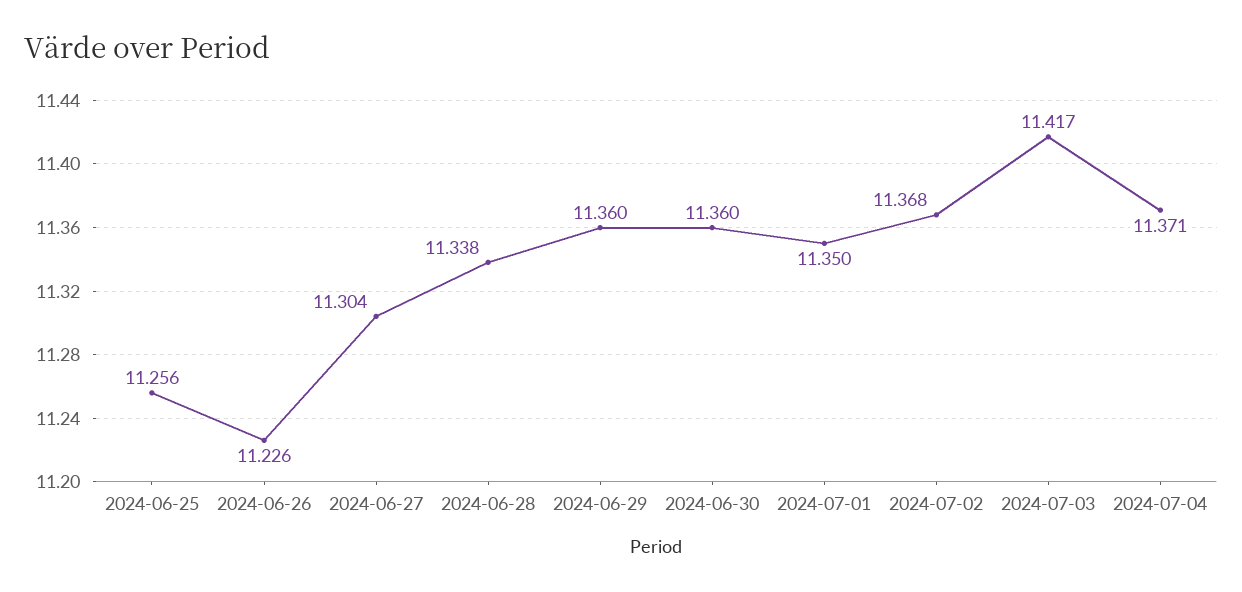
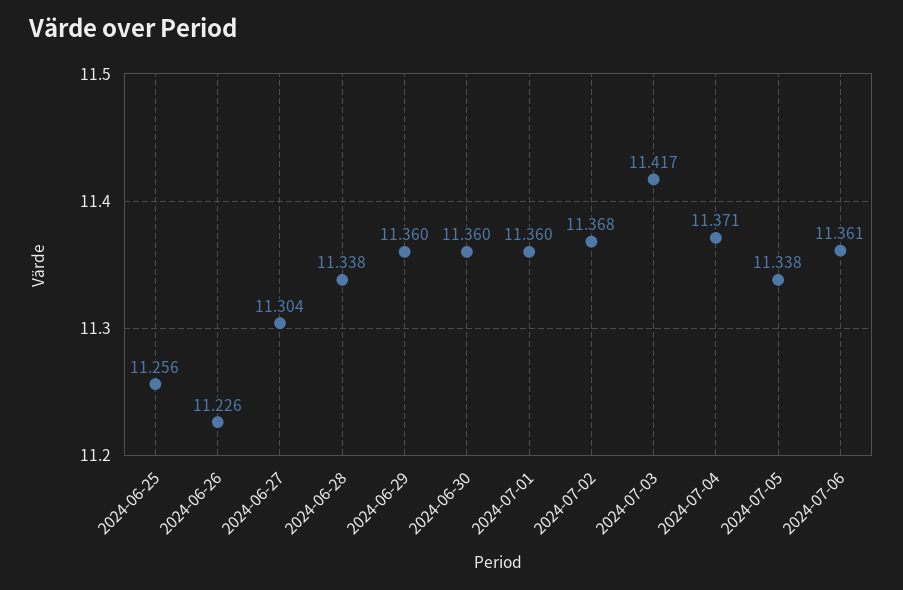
2024-07-01: 11.35 -> 11.36
2024-07-05: none -> 11.338
2024-07-06: none -> 11.361

